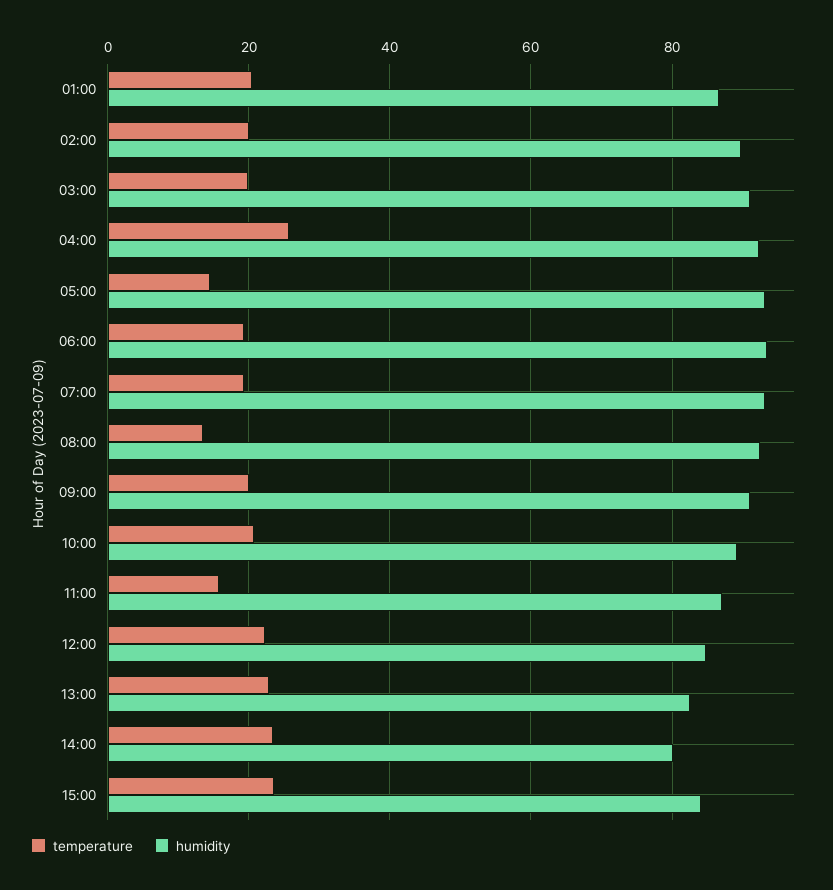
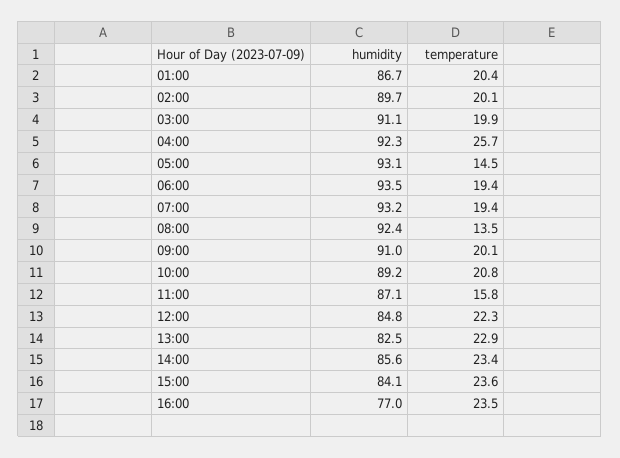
humidity, 14:00: 80 -> 85.6
humidity, 16:00: none -> 77
temperature, 16:00: none -> 23.5

